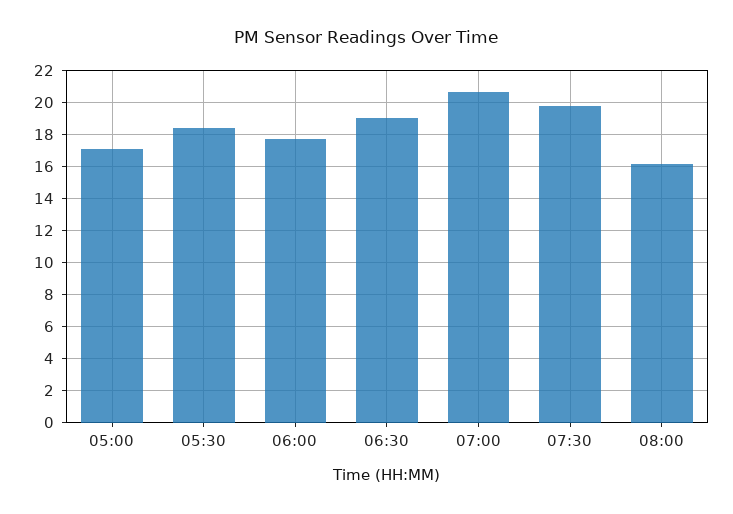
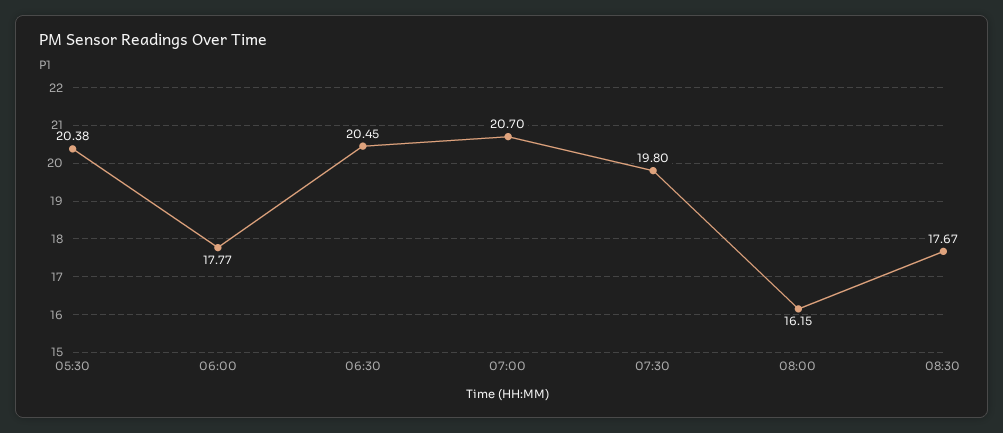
05:00: 17 -> none
05:30: 18.5 -> 20.38
06:30: 19 -> 20.45
08:30: none -> 17.67

